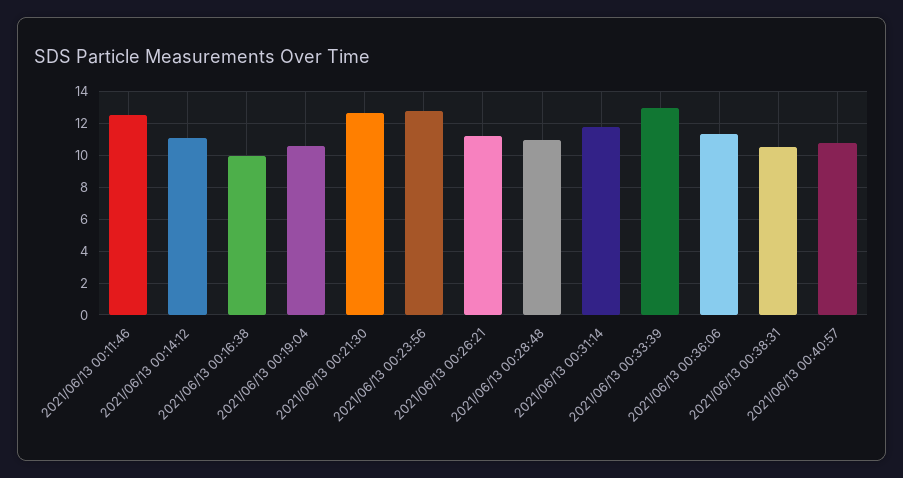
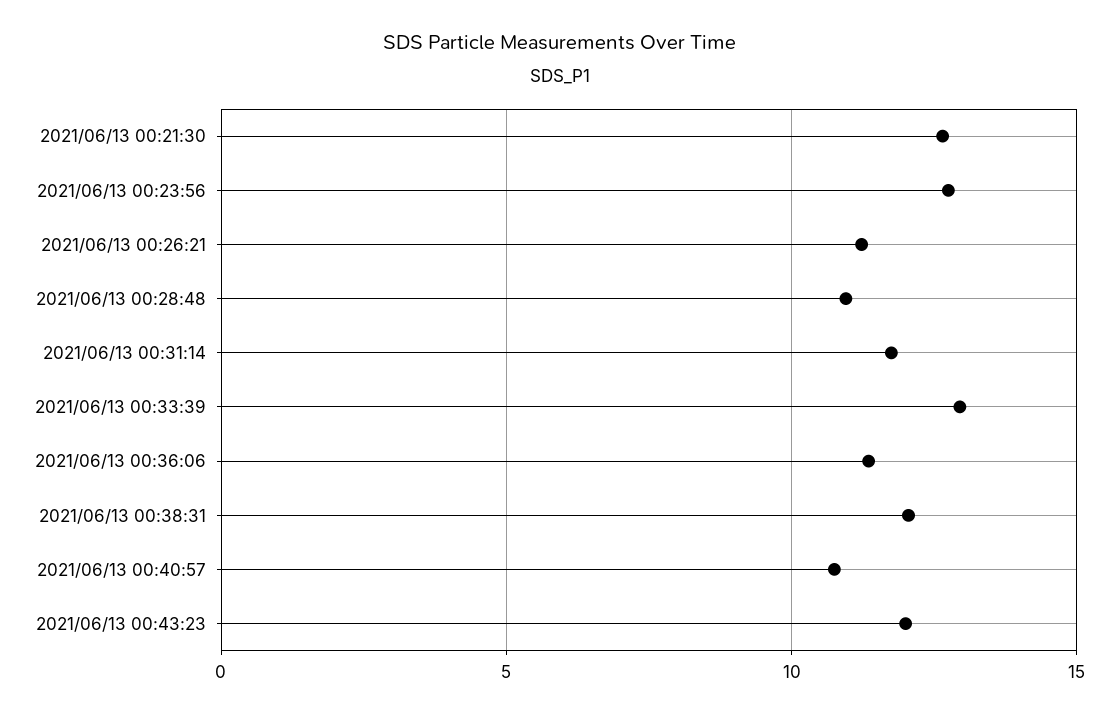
2021/06/13 00:11:46: 12.5 -> none
2021/06/13 00:14:12: 11 -> none
2021/06/13 00:16:38: 10 -> none
2021/06/13 00:19:04: 10.5 -> none
2021/06/13 00:38:31: 10.5 -> 12
2021/06/13 00:43:23: none -> 12

